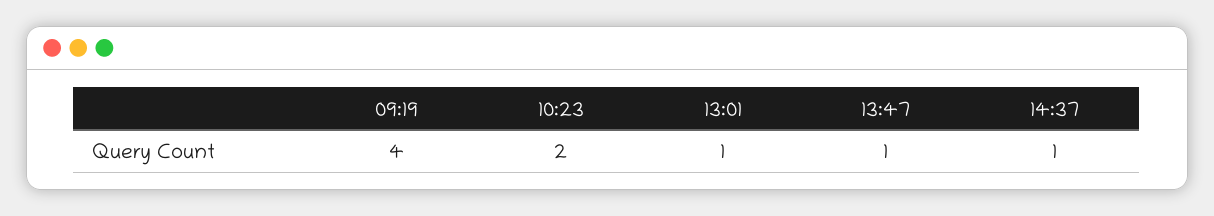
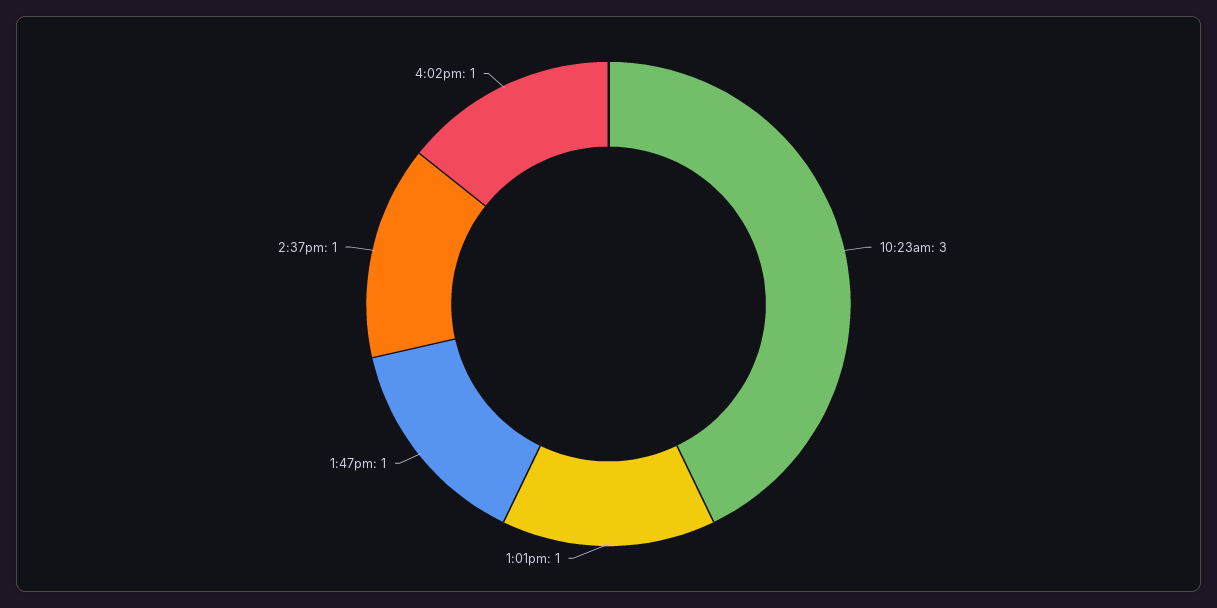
09:19: 4 -> none
10:23: 2 -> 3
4:02pm: none -> 1

